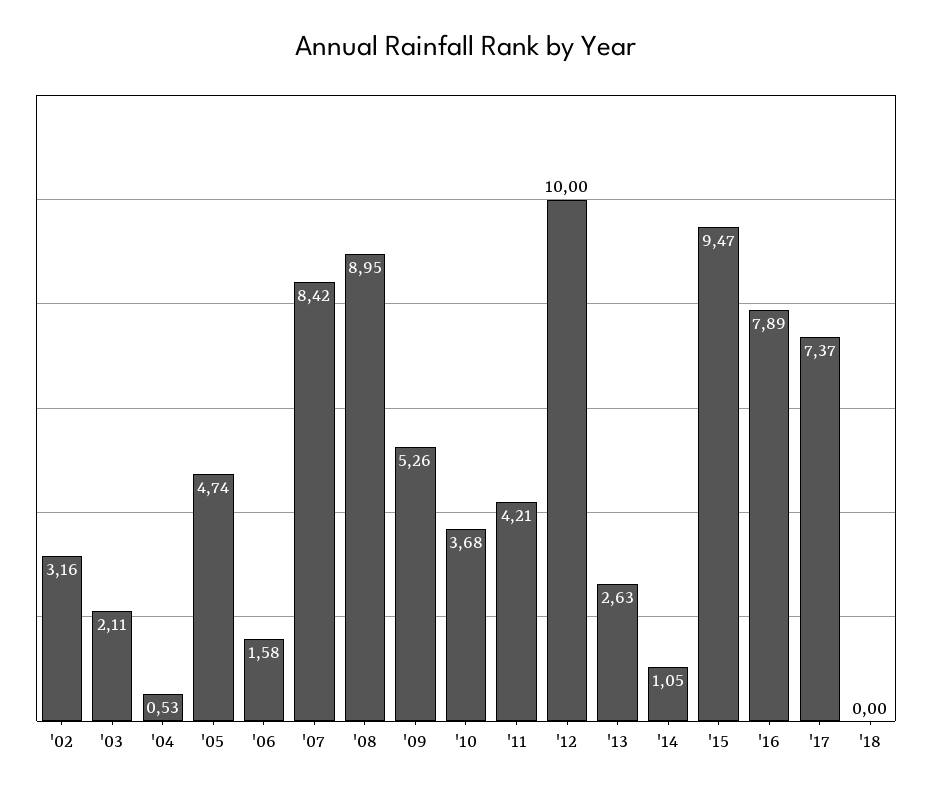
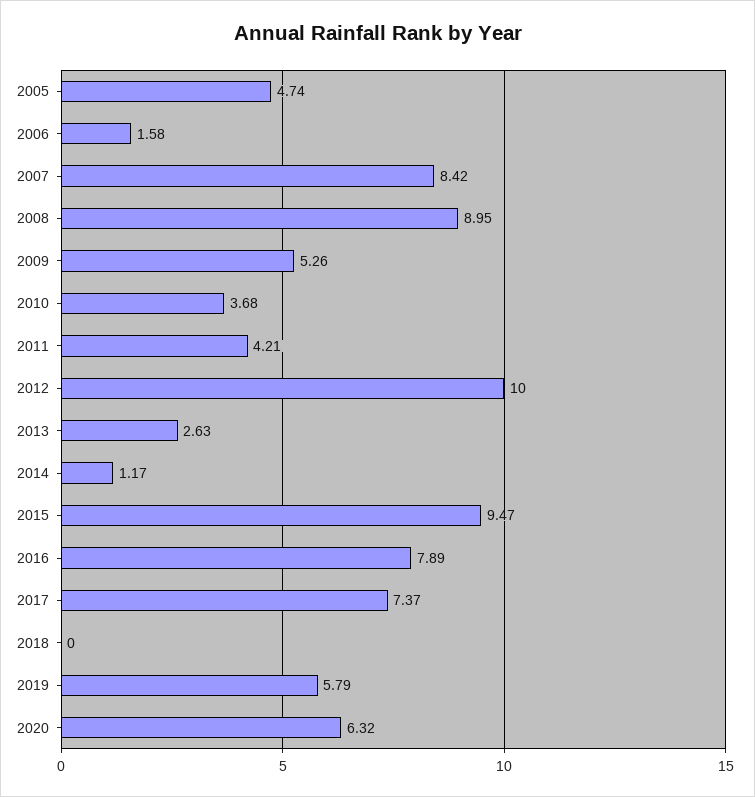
'02: 3.16 -> none
'03: 2.11 -> none
'04: 0.53 -> none
'14: 1.05 -> 1.17
2019: none -> 5.79
2020: none -> 6.32

